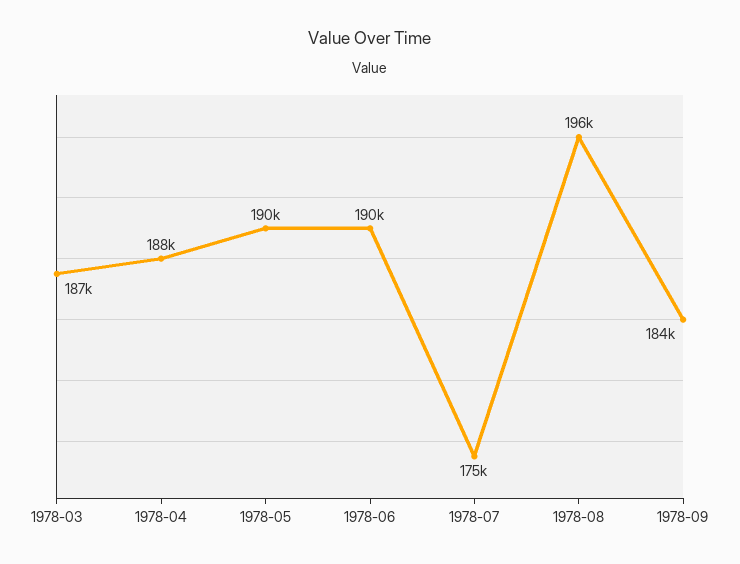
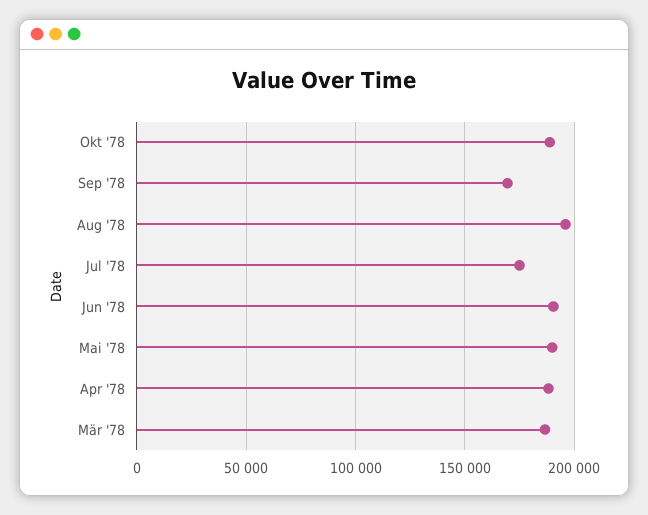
1978-09: 184000 -> 170000
Okt '78: none -> 190000

